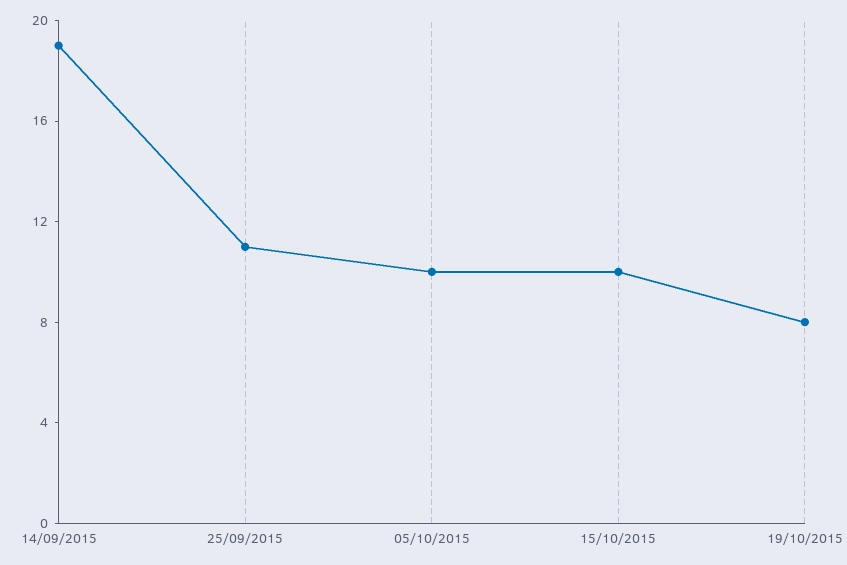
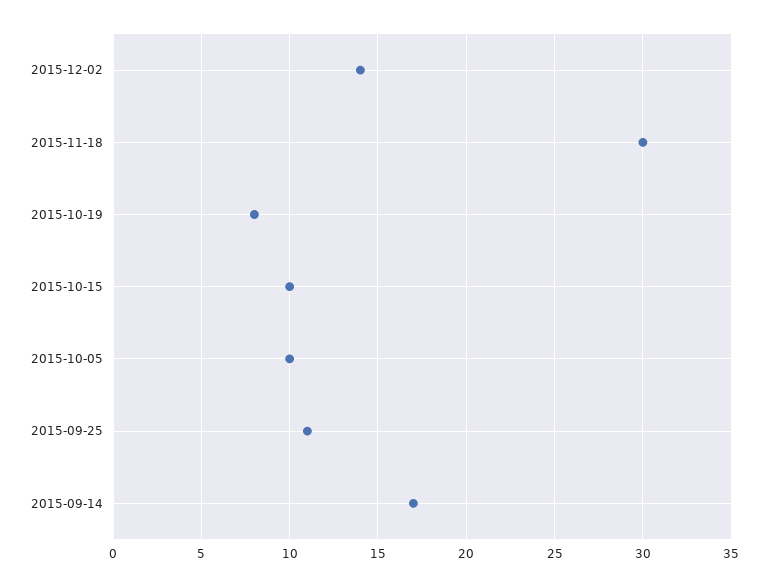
14/09/2015: 19 -> 17
2015-12-02: none -> 14
2015-11-18: none -> 30

